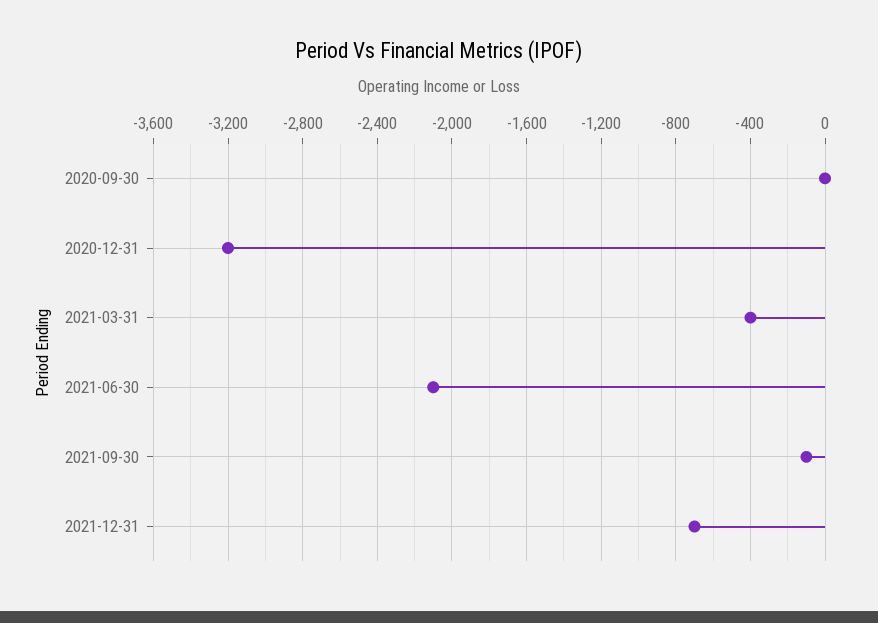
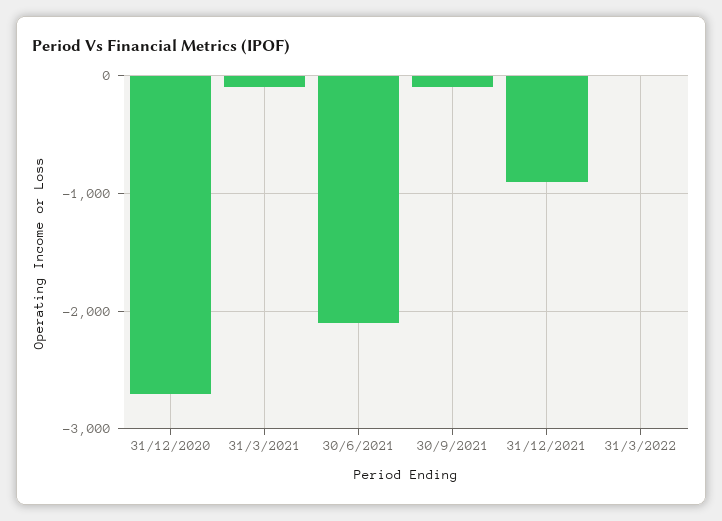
2020-09-30: 0 -> none
2020-12-31: -3200 -> -2700
2021-03-31: -400 -> -100
2021-12-31: -700 -> -900
31/3/2022: none -> 0

